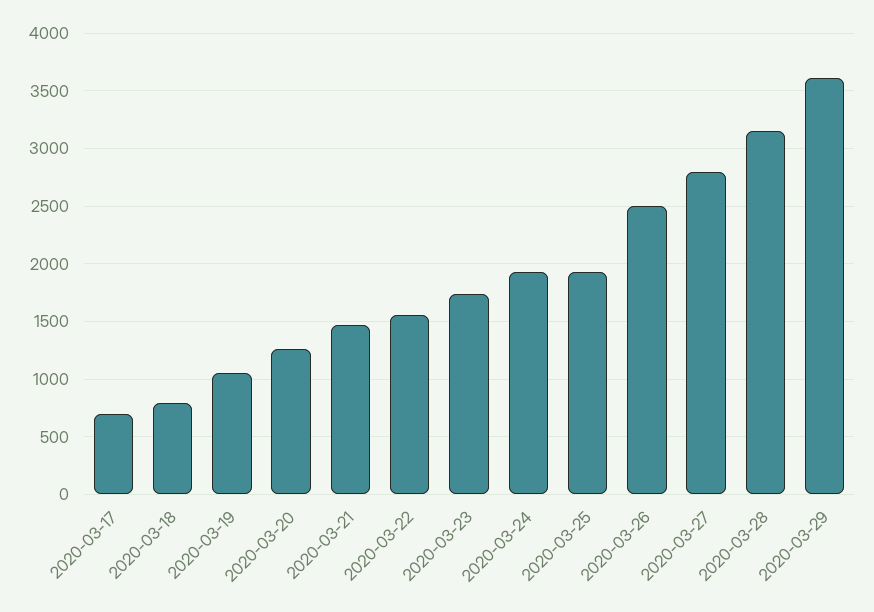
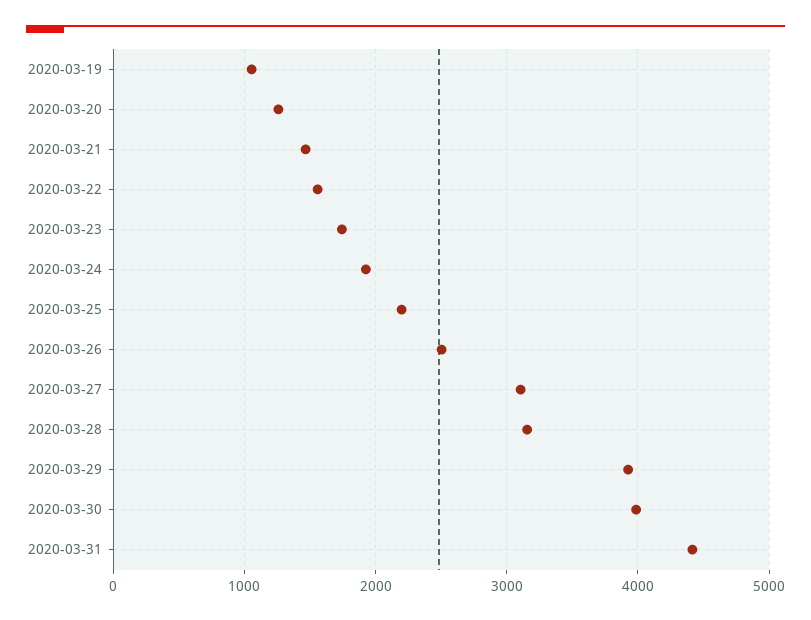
2020-03-17: 700 -> none
2020-03-18: 800 -> none
2020-03-25: 1900 -> 2200
2020-03-27: 2800 -> 3100
2020-03-29: 3600 -> 3900
2020-03-30: none -> 4000
2020-03-31: none -> 4400

